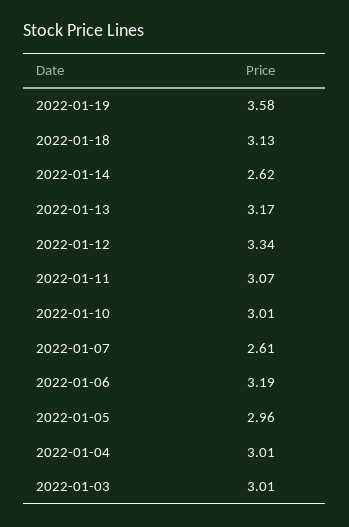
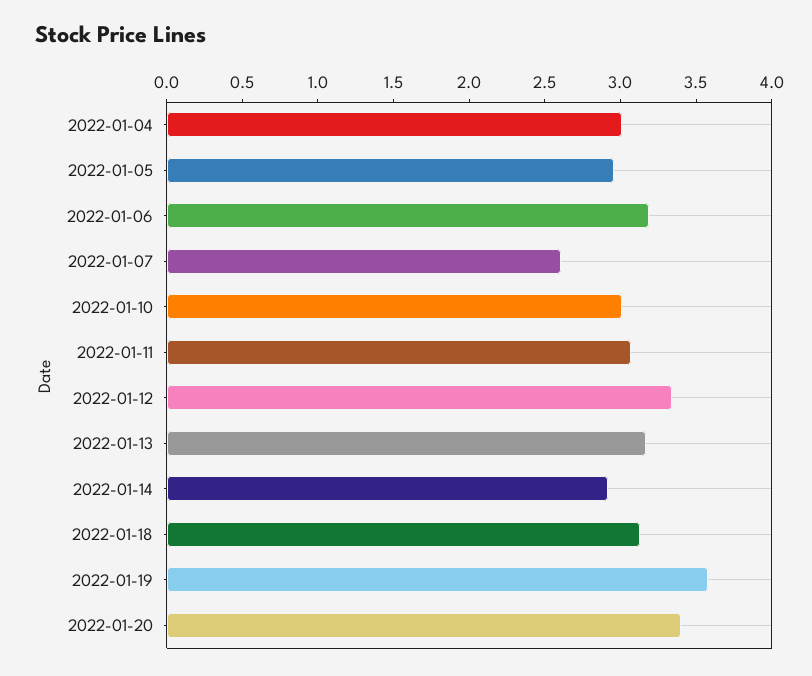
2022-01-14: 2.62 -> 2.9
2022-01-03: 3.01 -> none
2022-01-20: none -> 3.4

